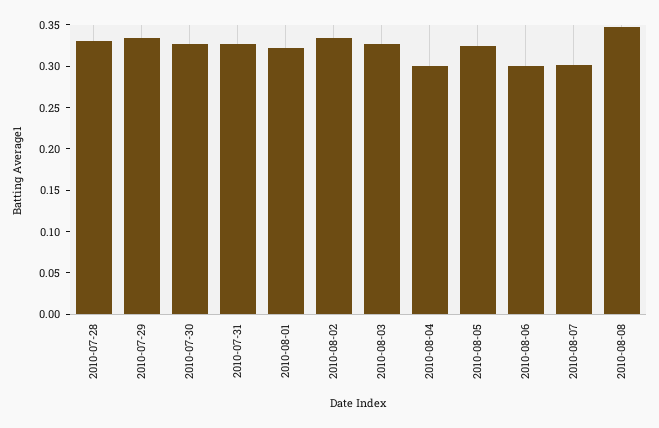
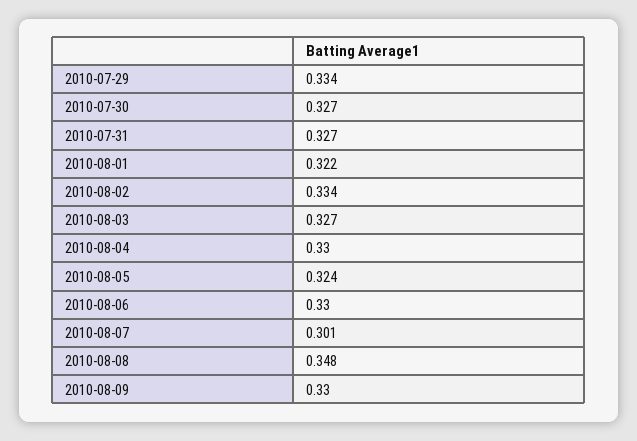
2010-07-28: 0.33 -> none
2010-08-04: 0.3 -> 0.33
2010-08-06: 0.3 -> 0.33
2010-08-09: none -> 0.33

